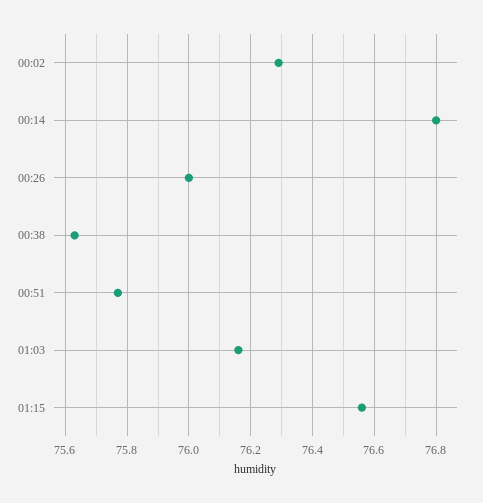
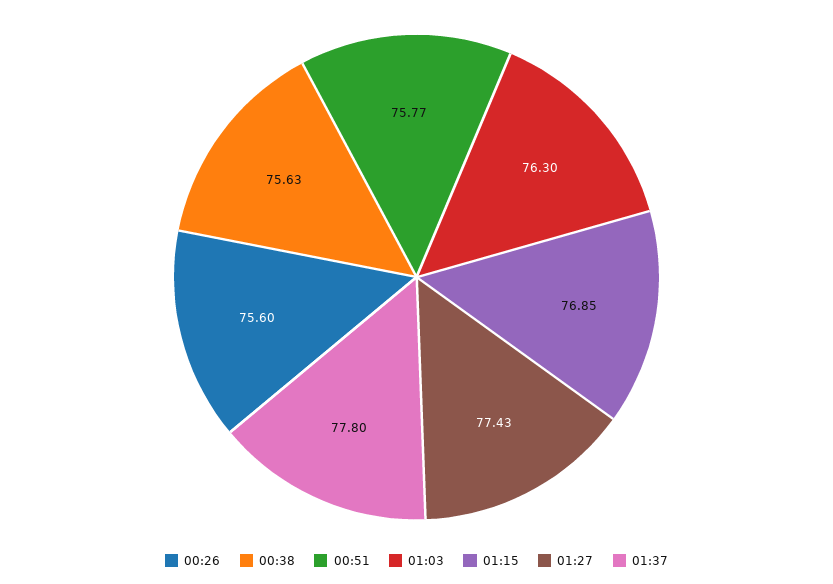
00:02: 76.3 -> none
00:14: 76.8 -> none
00:26: 76 -> 75.6
01:03: 76.15 -> 76.3
01:15: 76.55 -> 76.85
01:27: none -> 77.43
01:37: none -> 77.8

